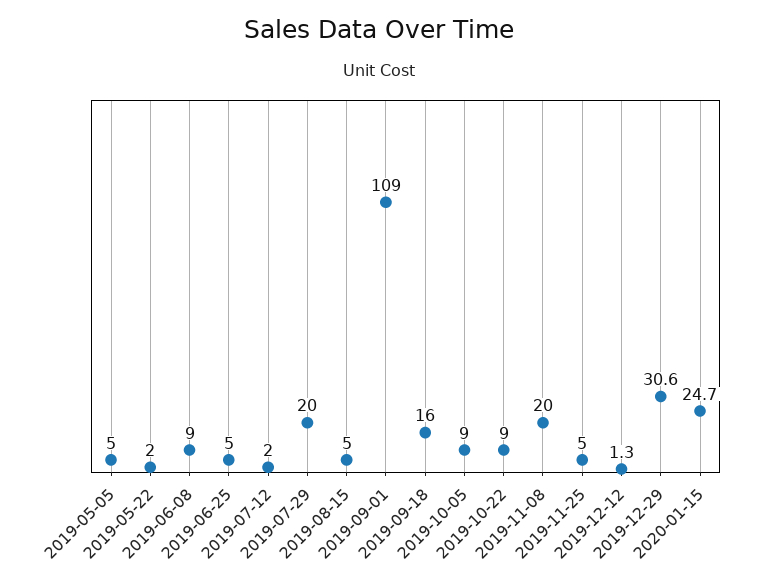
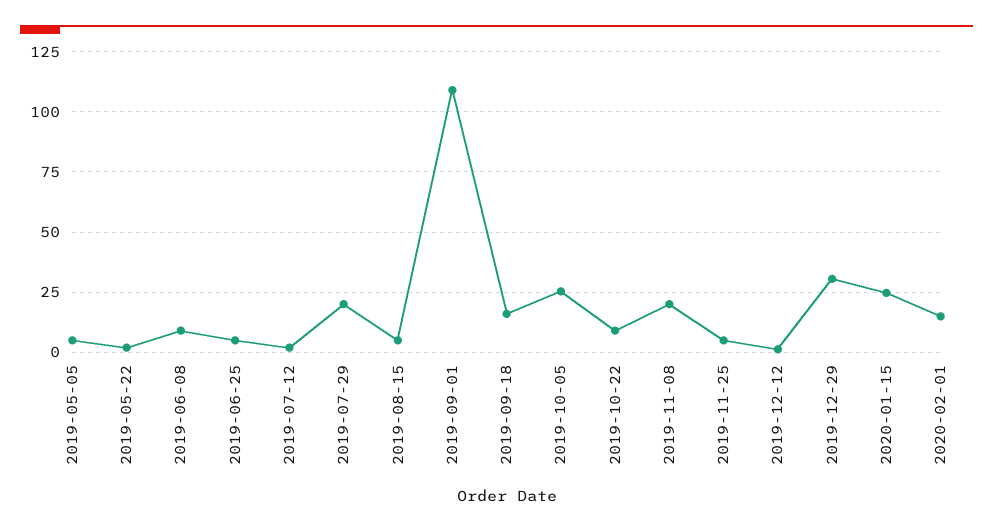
2019-10-05: 9 -> 25
2020-02-01: none -> 15

